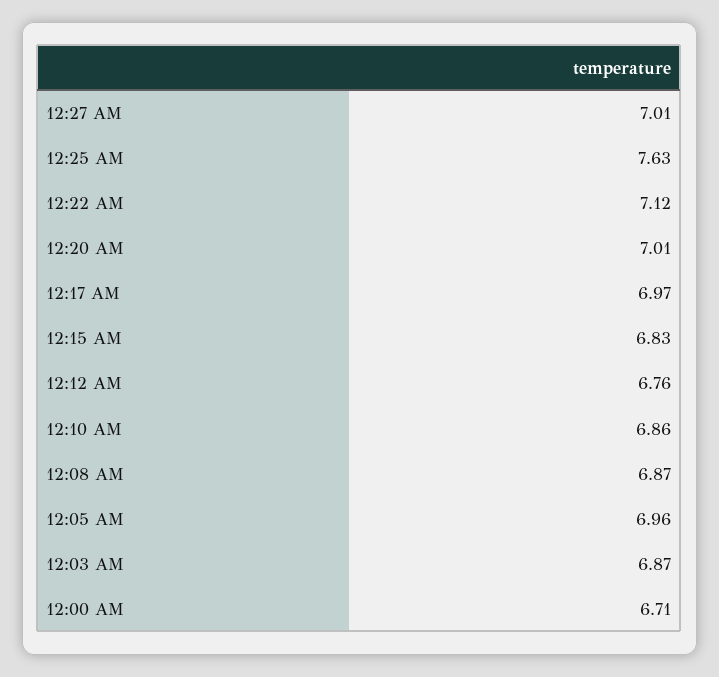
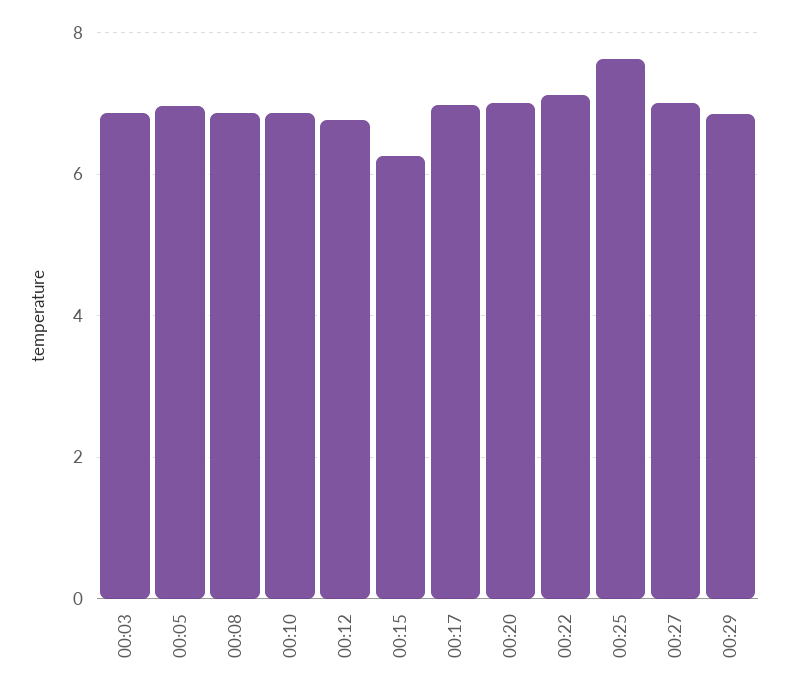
12:15 AM: 6.83 -> 6.2
12:00 AM: 6.71 -> none
00:29: none -> 6.8

